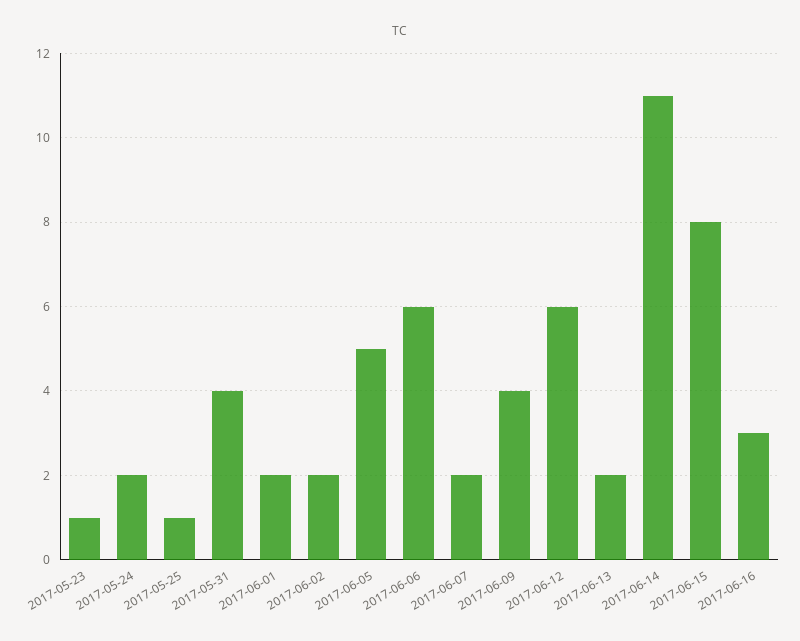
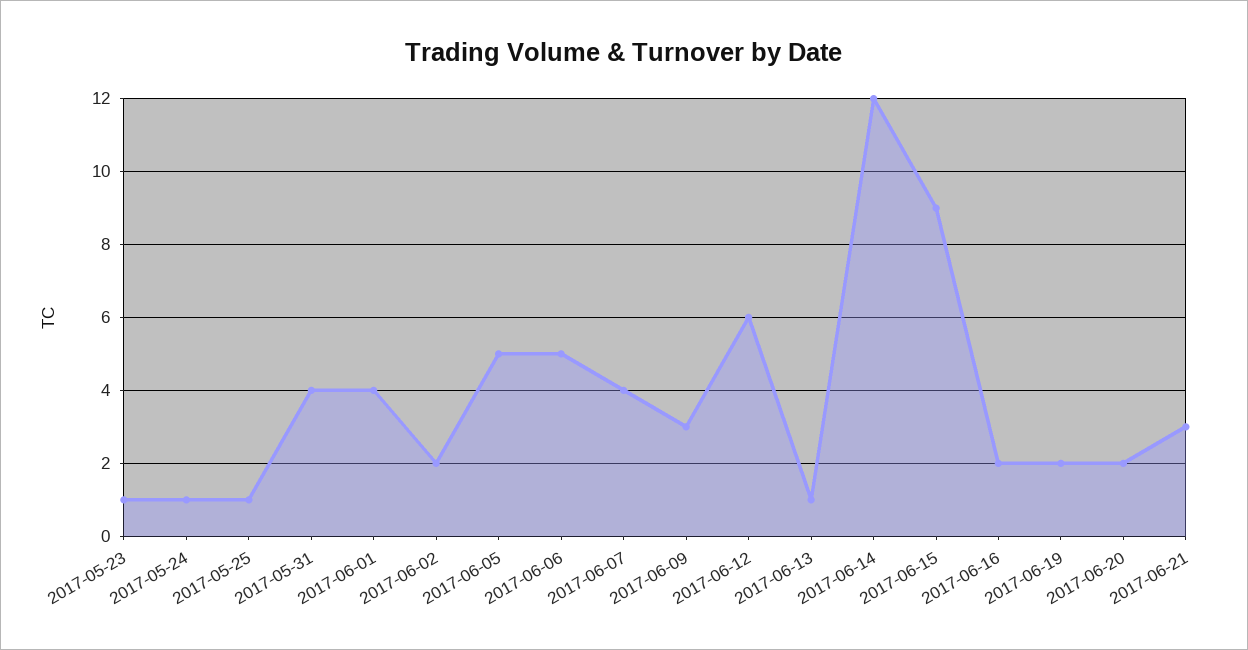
2017-05-24: 2 -> 1
2017-06-01: 2 -> 4
2017-06-06: 6 -> 5
2017-06-07: 2 -> 4
2017-06-09: 4 -> 3
2017-06-13: 2 -> 1
2017-06-14: 11 -> 12
2017-06-15: 8 -> 9
2017-06-16: 3 -> 2
2017-06-19: none -> 2
2017-06-20: none -> 2
2017-06-21: none -> 3

